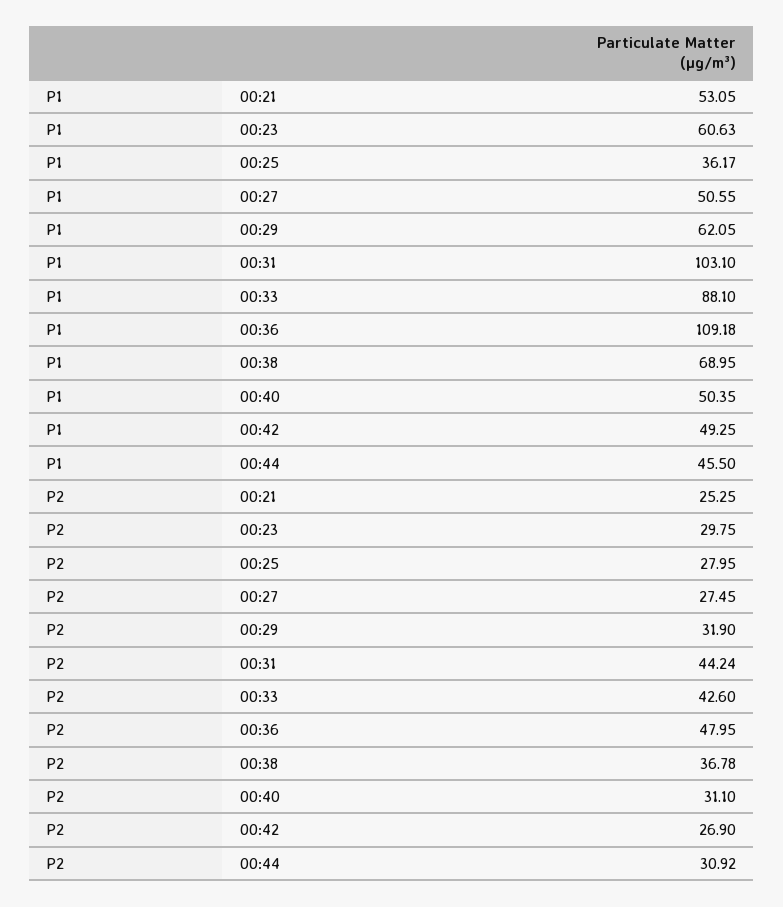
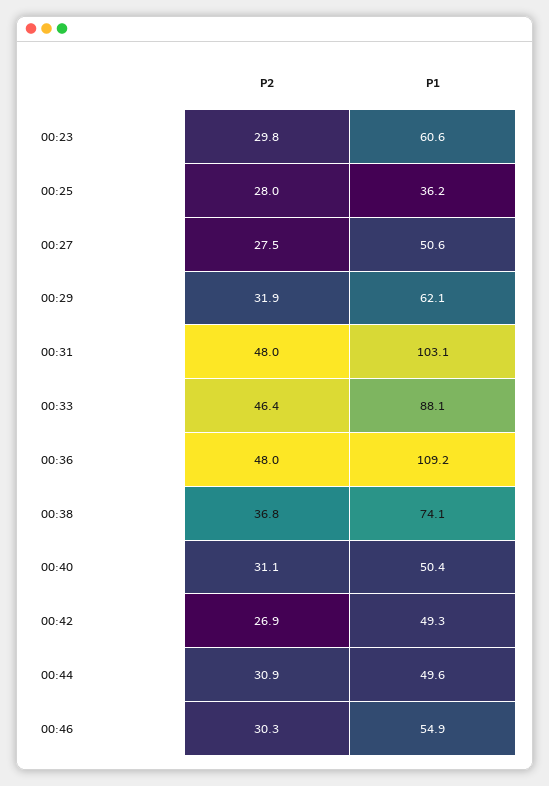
P1, 00:21: 53.05 -> none
P1, 00:38: 68.95 -> 74.1
P1, 00:44: 45.5 -> 49.6
P2, 00:21: 25.25 -> none
P2, 00:31: 44.24 -> 48
P2, 00:33: 42.6 -> 46.4
P2, 00:46: none -> 30.3
P1, 00:46: none -> 54.9

